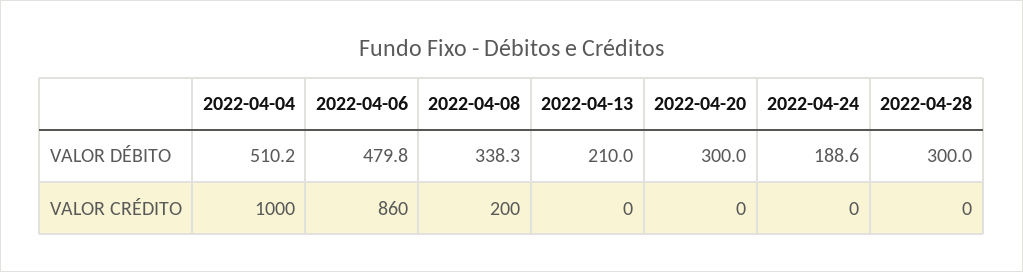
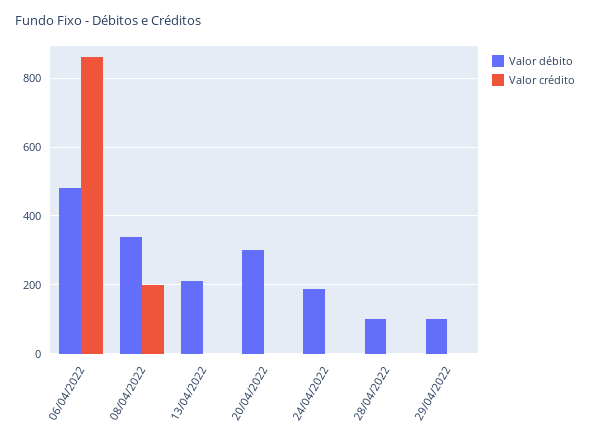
VALOR DÉBITO, 2022-04-04: 510.2 -> none
VALOR DÉBITO, 2022-04-28: 300 -> 100
VALOR CRÉDITO, 2022-04-04: 1000 -> none
VALOR DÉBITO, 29/04/2022: none -> 100
VALOR CRÉDITO, 29/04/2022: none -> 0

